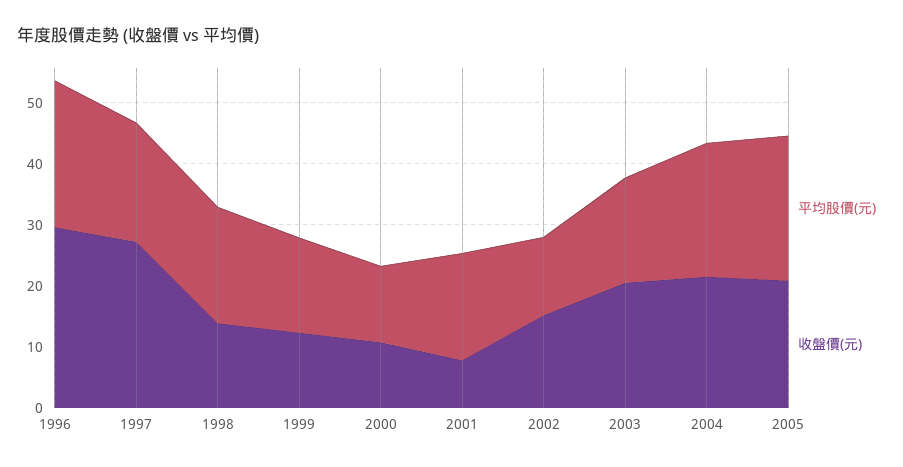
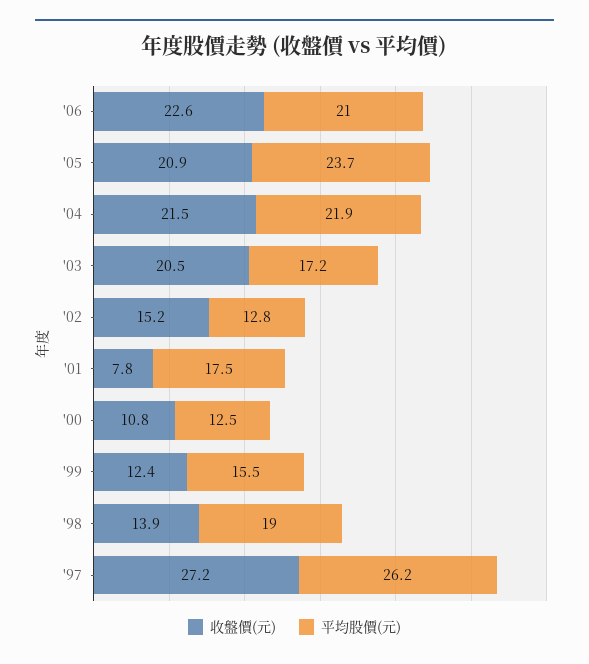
平均股價(元), 1996: 24 -> none
收盤價(元), 1996: 30 -> none
平均股價(元), 1997: 20 -> 26.2
收盤價(元), '06: none -> 22.6
平均股價(元), '06: none -> 21

